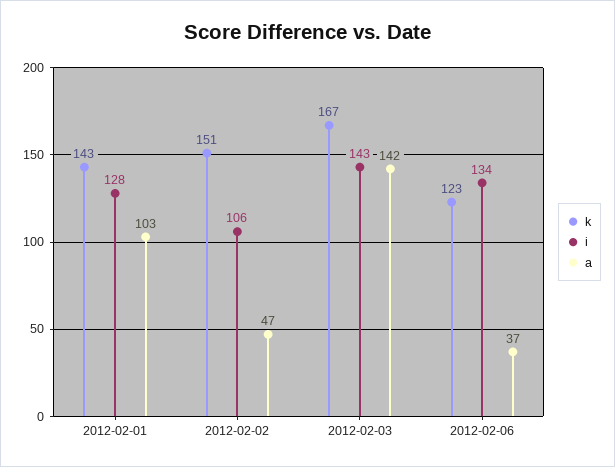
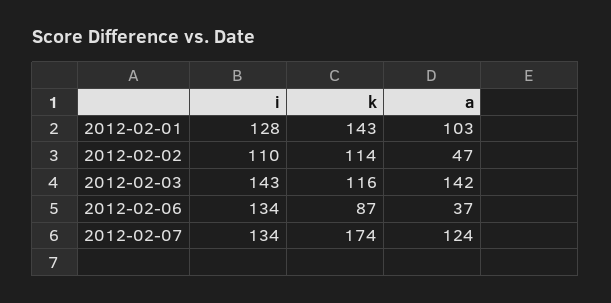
k, 2012-02-02: 151 -> 114
i, 2012-02-02: 106 -> 110
k, 2012-02-03: 167 -> 116
k, 2012-02-06: 123 -> 87
i, 2012-02-07: none -> 134
k, 2012-02-07: none -> 174
a, 2012-02-07: none -> 124

